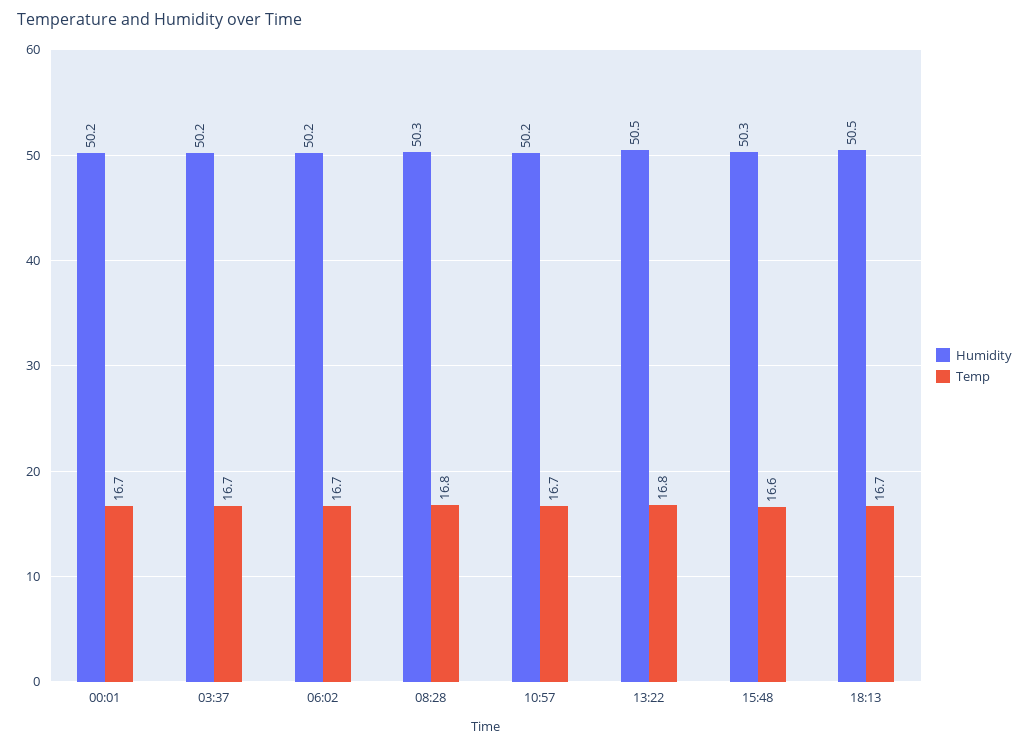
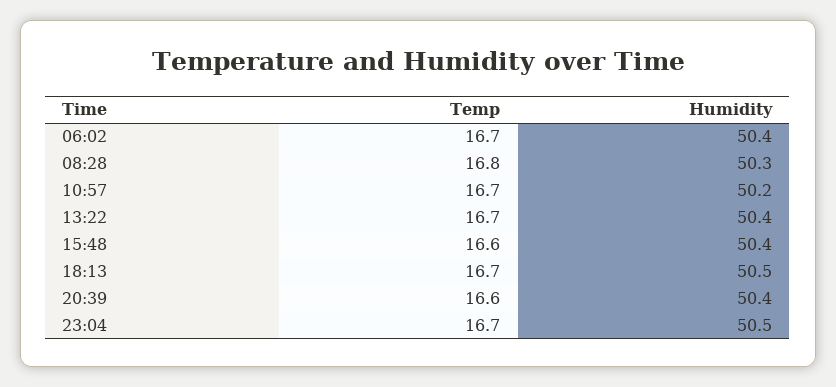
Humidity, 00:01: 50.2 -> none
Temp, 00:01: 16.7 -> none
Humidity, 03:37: 50.2 -> none
Temp, 03:37: 16.7 -> none
Humidity, 06:02: 50.2 -> 50.4
Humidity, 13:22: 50.5 -> 50.4
Temp, 13:22: 16.8 -> 16.7
Humidity, 15:48: 50.3 -> 50.4
Temp, 20:39: none -> 16.6
Humidity, 20:39: none -> 50.4
Temp, 23:04: none -> 16.7
Humidity, 23:04: none -> 50.5

